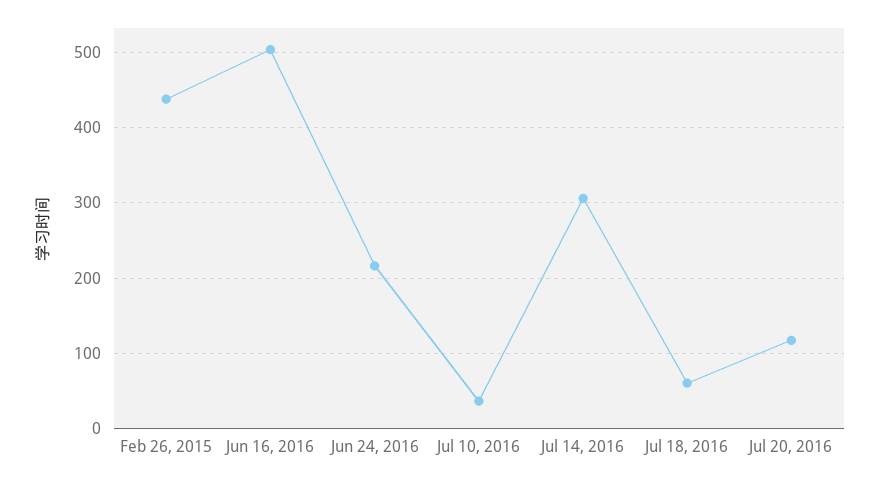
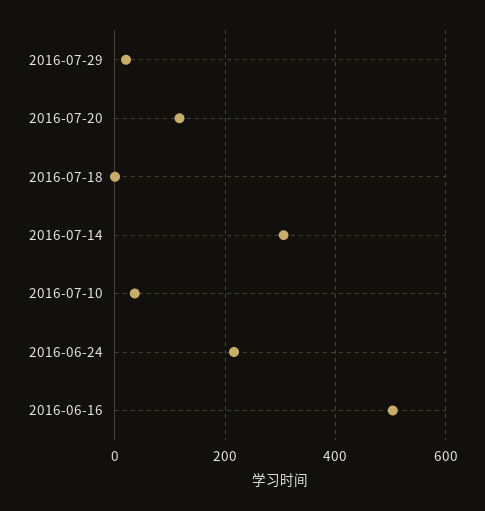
Feb 26, 2015: 440 -> none
Jul 18, 2016: 60 -> 0
2016-07-29: none -> 20

